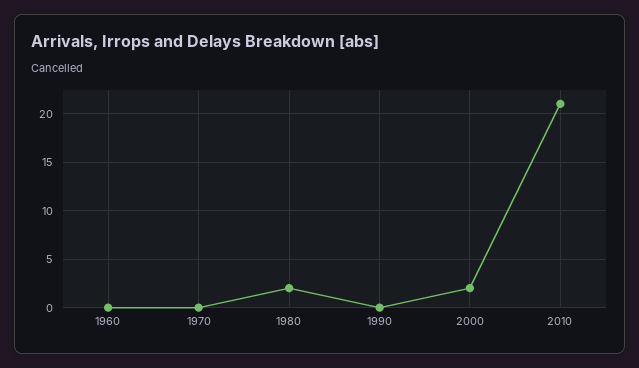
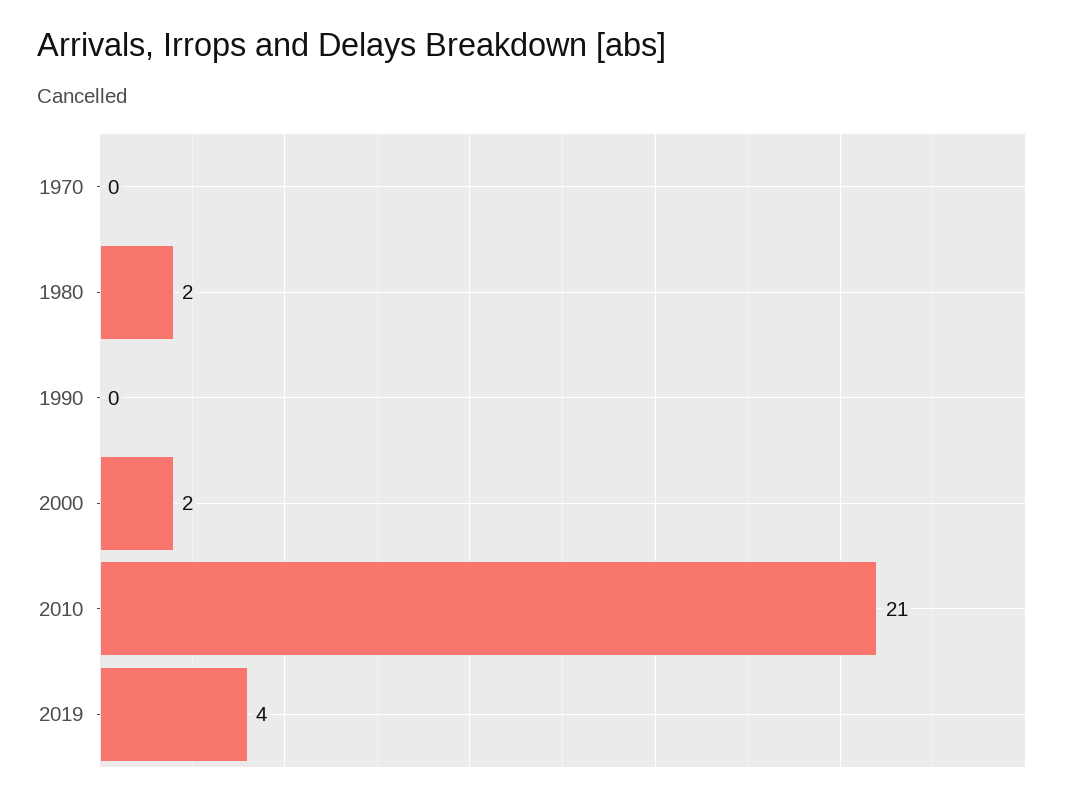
1960: 0 -> none
2019: none -> 4

